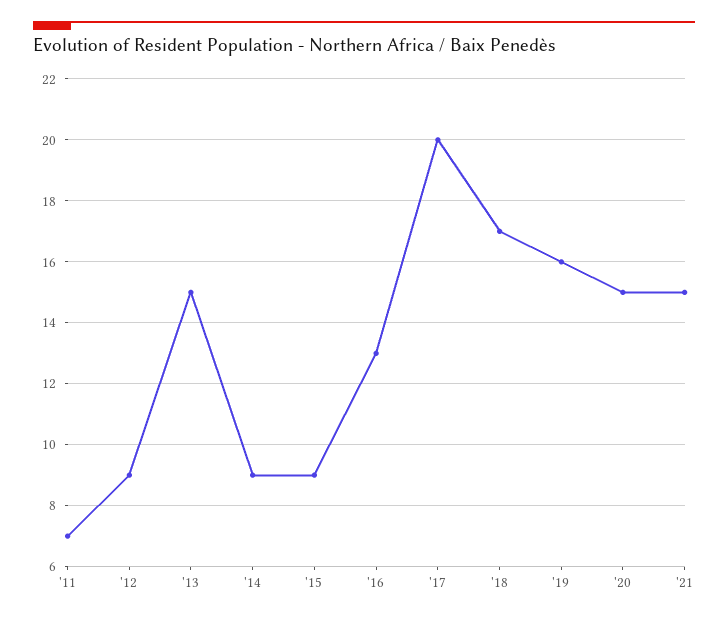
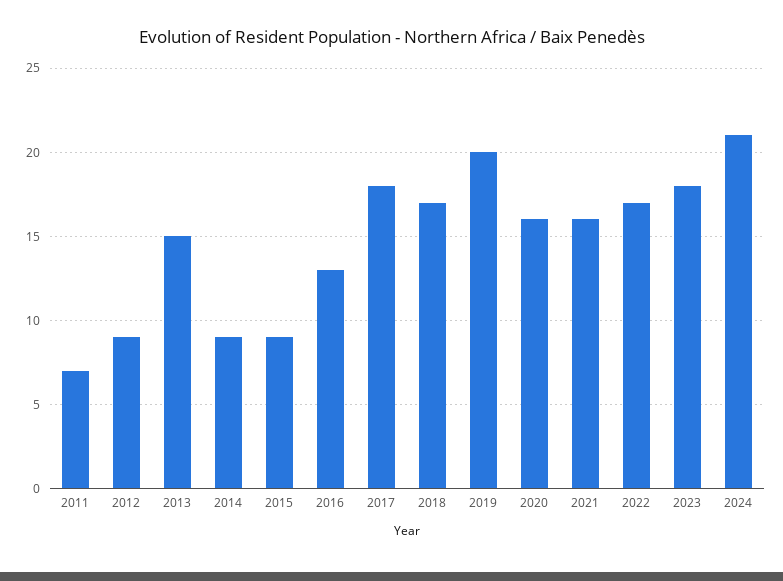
'17: 20 -> 18
'19: 16 -> 20
'20: 15 -> 16
'21: 15 -> 16
2022: none -> 17
2023: none -> 18
2024: none -> 21

